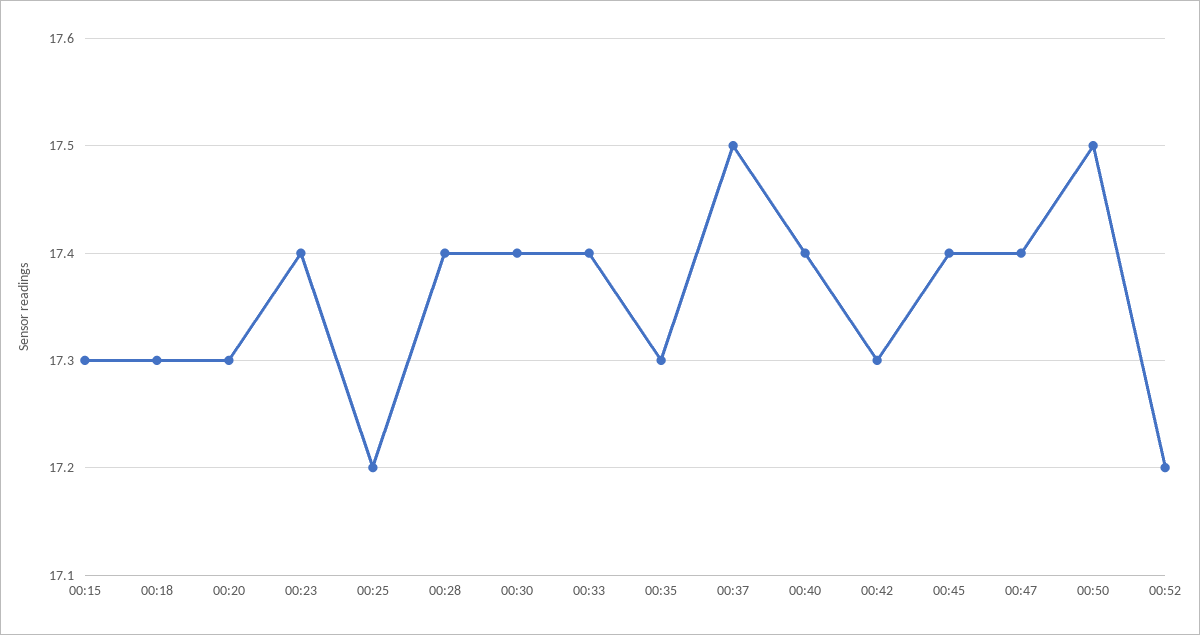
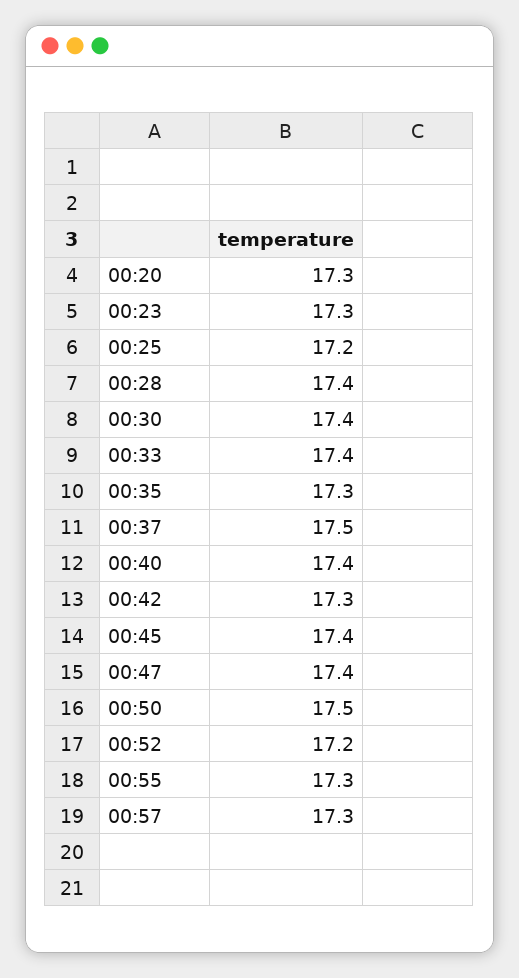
00:15: 17.3 -> none
00:18: 17.3 -> none
00:23: 17.4 -> 17.3
00:55: none -> 17.3
00:57: none -> 17.3

